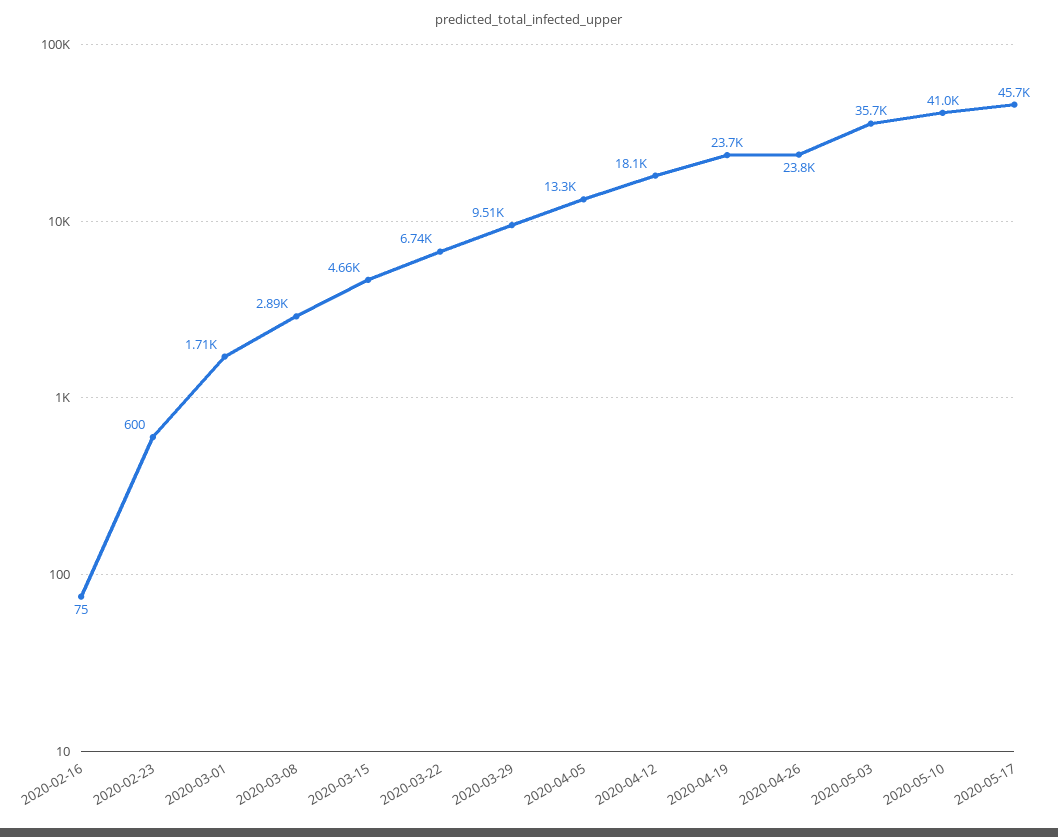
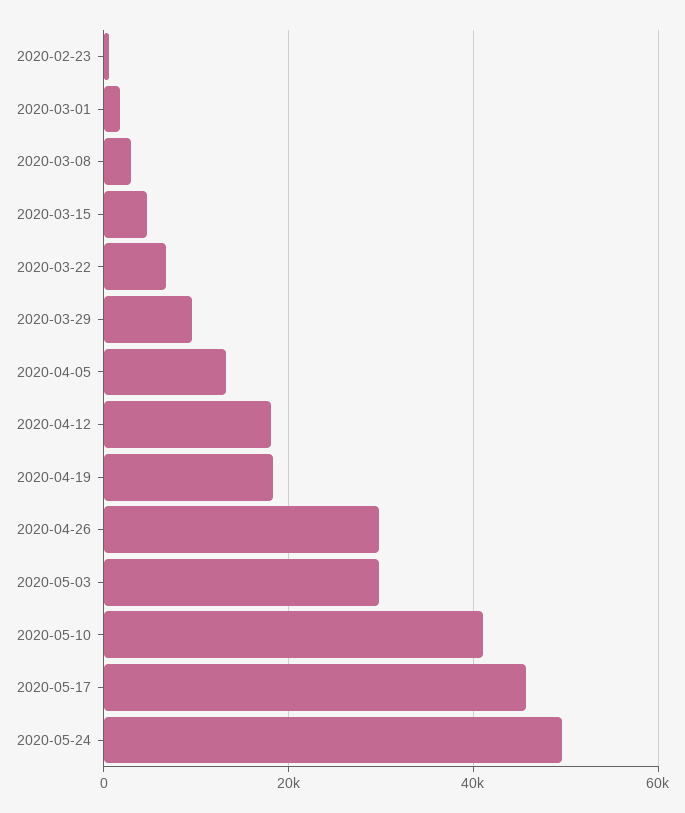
2020-02-16: 75 -> none
2020-04-19: 23700 -> 18000
2020-04-26: 23800 -> 30000
2020-05-03: 35700 -> 30000
2020-05-24: none -> 50000

